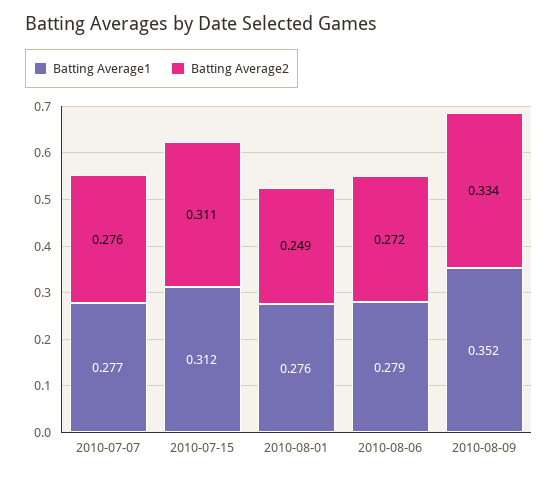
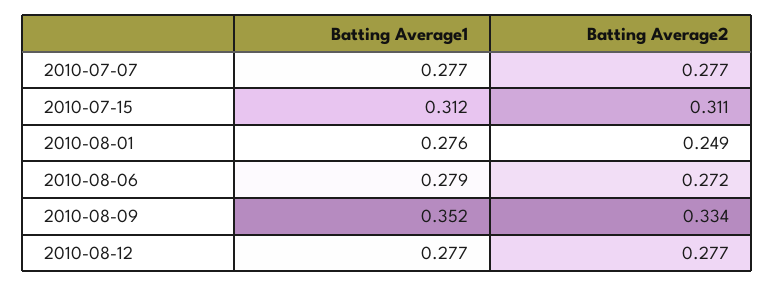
Batting Average2, 2010-07-07: 0.276 -> 0.277
Batting Average1, 2010-08-12: none -> 0.277
Batting Average2, 2010-08-12: none -> 0.277

